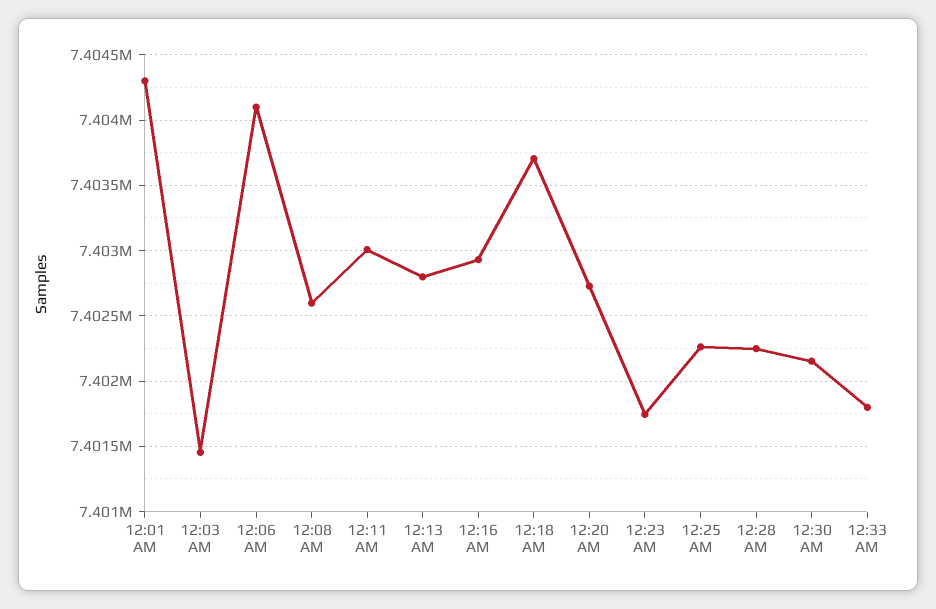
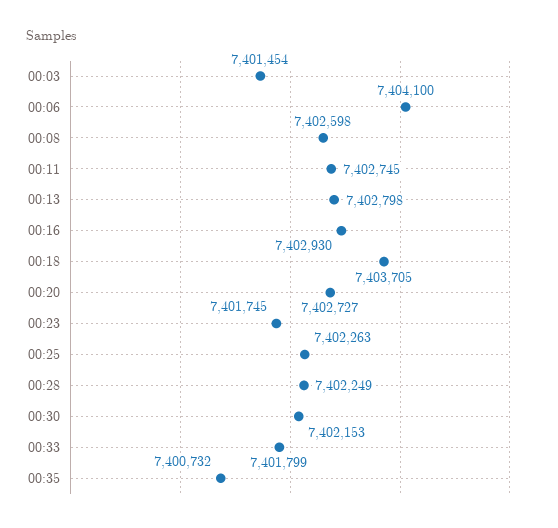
12:01 AM: 7404300 -> none
12:11 AM: 7403000 -> 7402745
00:35: none -> 7400732

